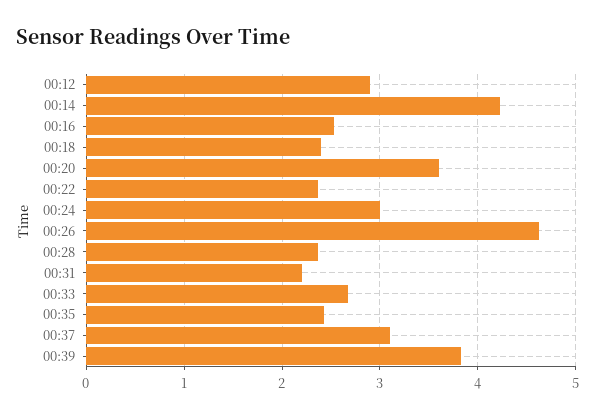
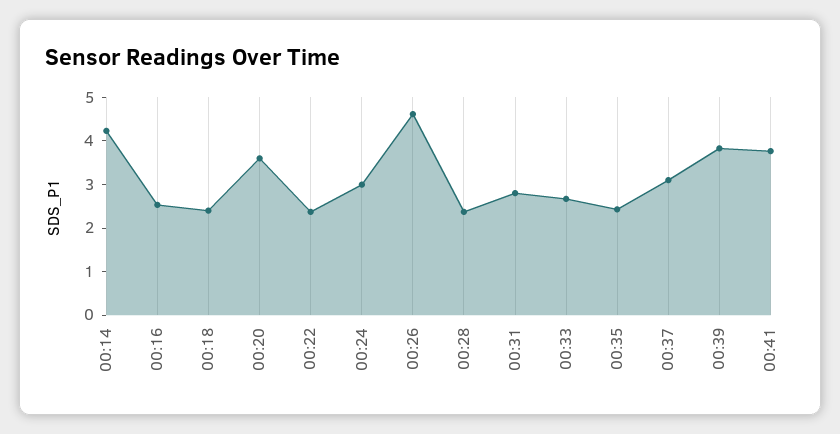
00:12: 2.9 -> none
00:31: 2.2 -> 2.8
00:41: none -> 3.8

